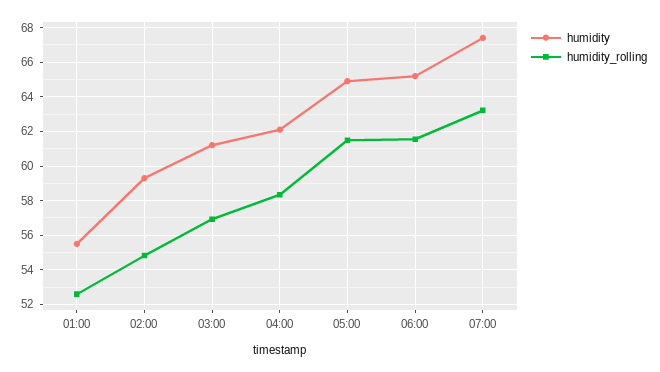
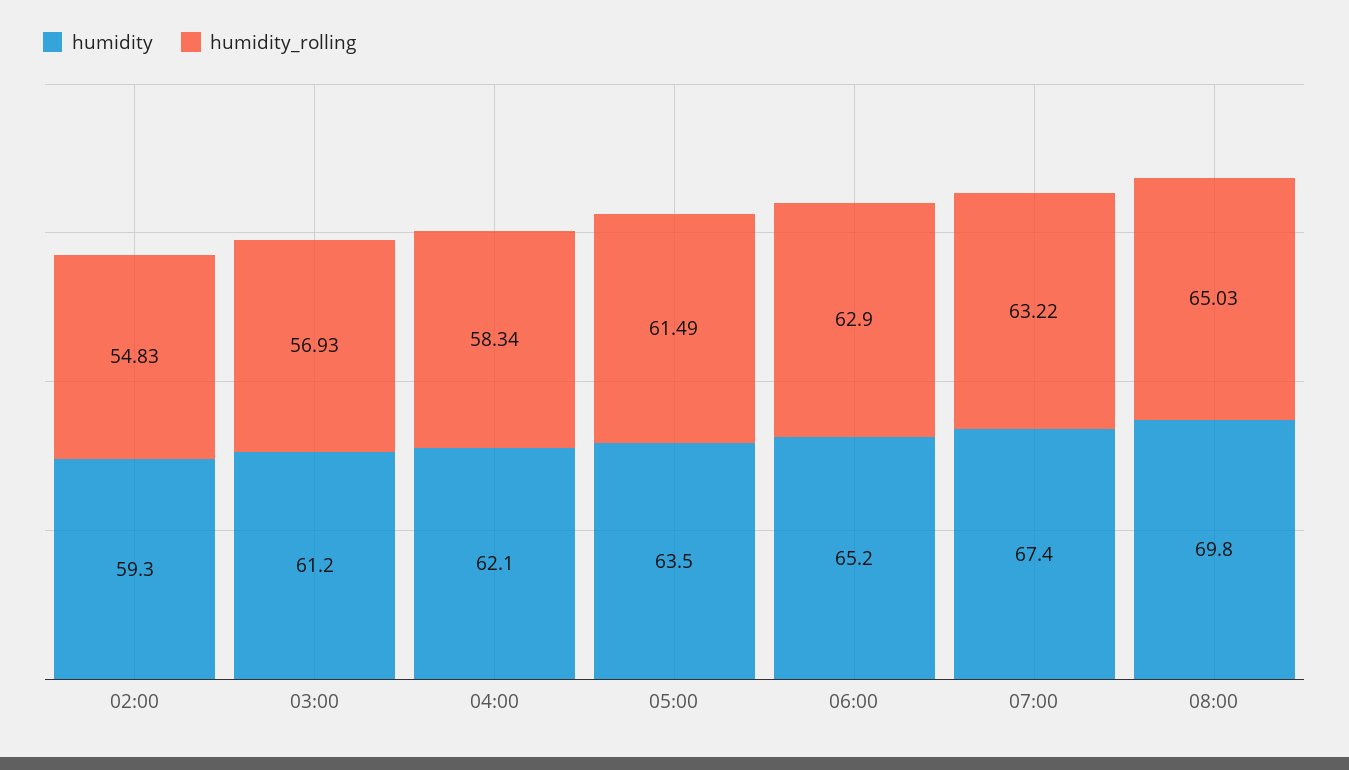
humidity, 01:00: 55.5 -> none
humidity_rolling, 01:00: 52.5 -> none
humidity, 05:00: 65 -> 63.5
humidity_rolling, 06:00: 61.5 -> 62.9
humidity, 08:00: none -> 69.8
humidity_rolling, 08:00: none -> 65.03

